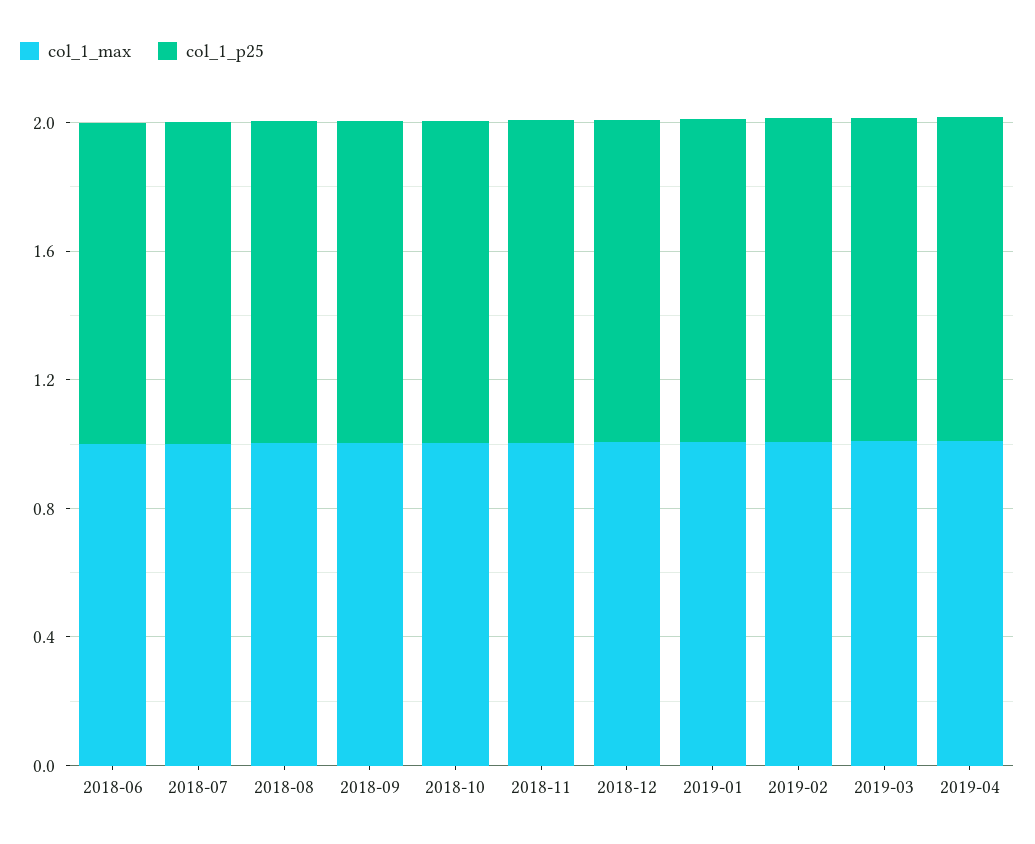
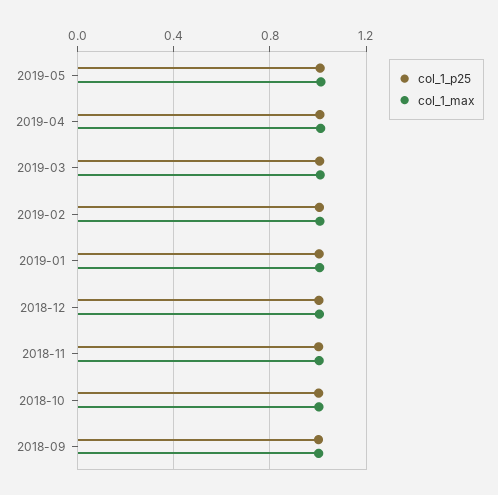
col_1_max, 2018-06: 1 -> none
col_1_p25, 2018-06: 1 -> none
col_1_max, 2018-07: 1 -> none
col_1_p25, 2018-07: 1 -> none
col_1_max, 2018-08: 1 -> none
col_1_p25, 2018-08: 1 -> none
col_1_p25, 2019-05: none -> 1
col_1_max, 2019-05: none -> 1

